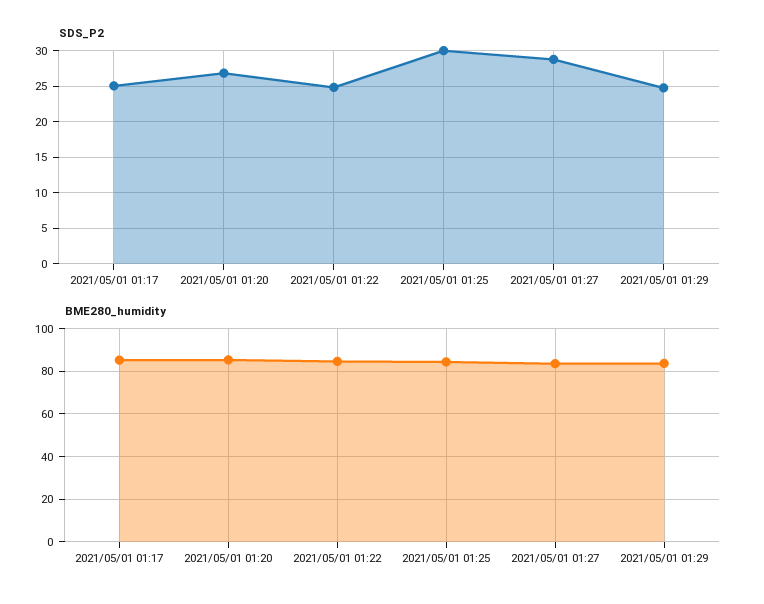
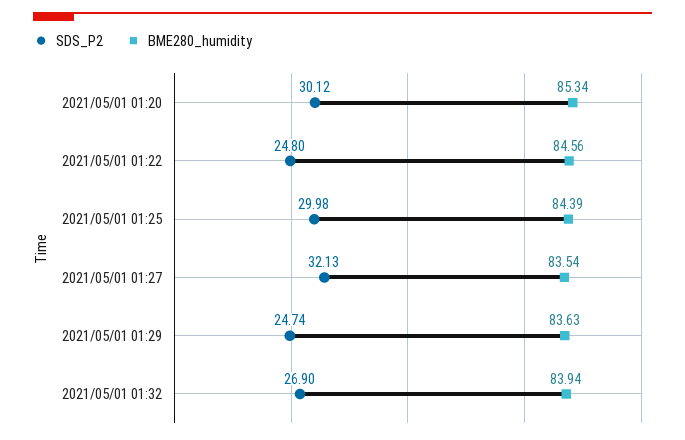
SDS_P2, 2021/05/01 01:17: 25 -> none
SDS_P2, 2021/05/01 01:20: 27 -> 30.12
SDS_P2, 2021/05/01 01:27: 29 -> 32.13
BME280_humidity, 2021/05/01 01:17: 85 -> none
SDS_P2, 2021/05/01 01:32: none -> 26.9
BME280_humidity, 2021/05/01 01:32: none -> 83.94

